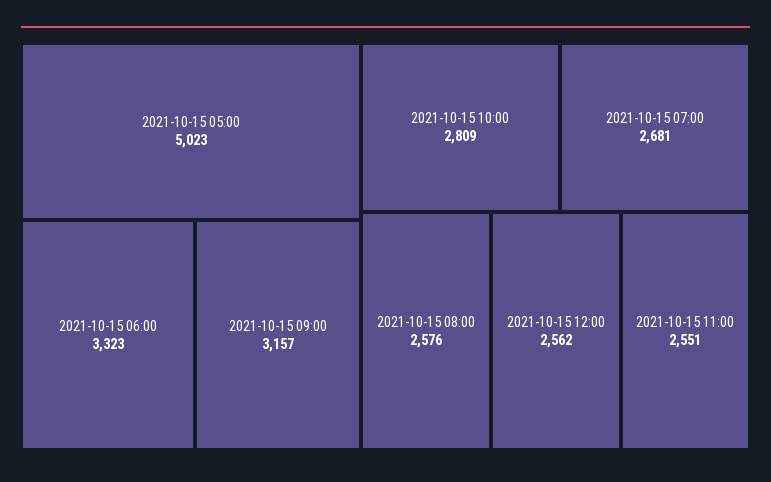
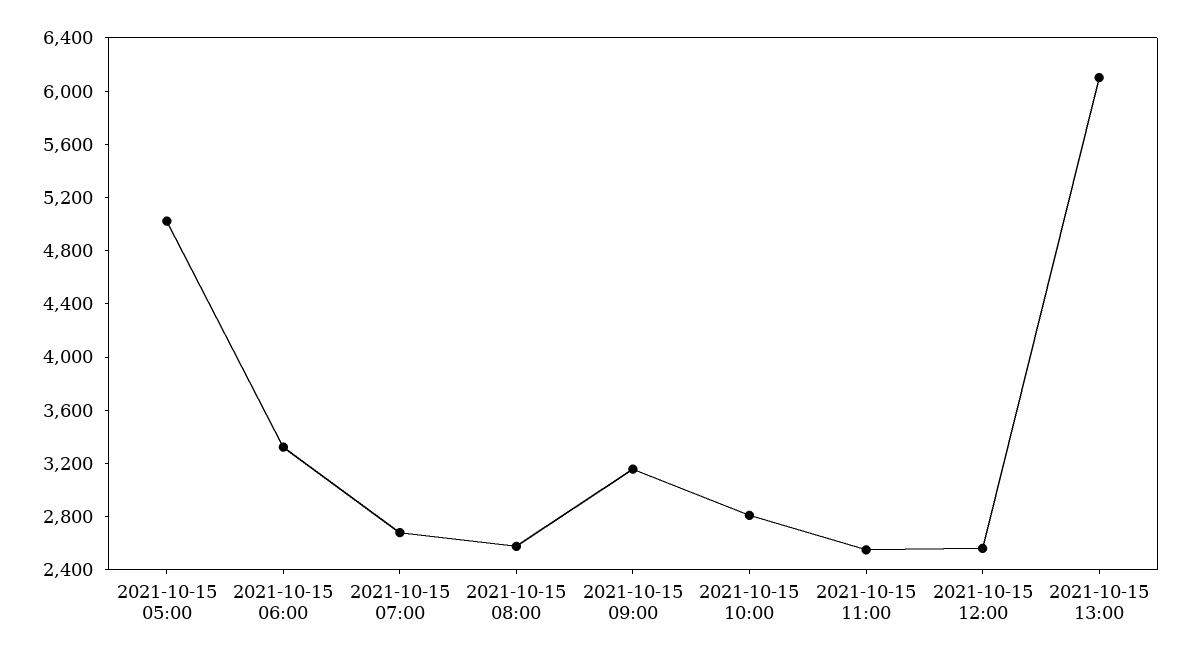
2021-10-15 13:00: none -> 6100

